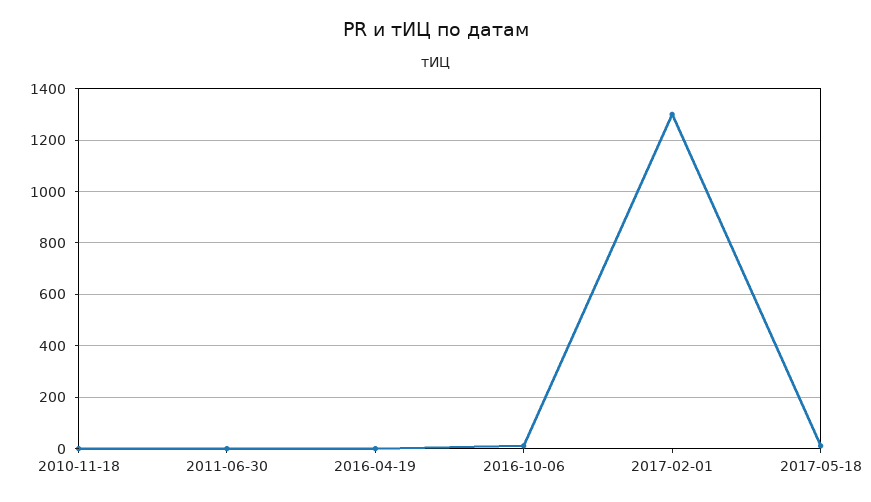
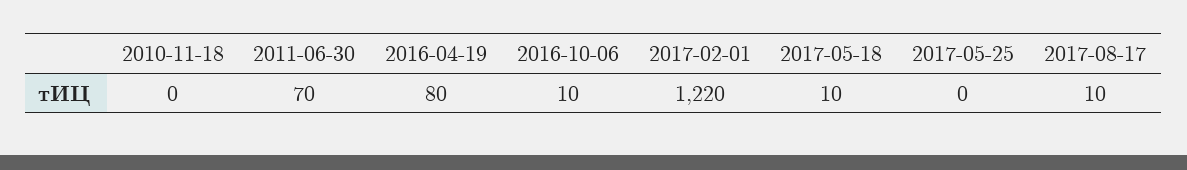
2011-06-30: 0 -> 70
2016-04-19: 0 -> 80
2017-02-01: 1300 -> 1220
2017-05-25: none -> 0
2017-08-17: none -> 10

